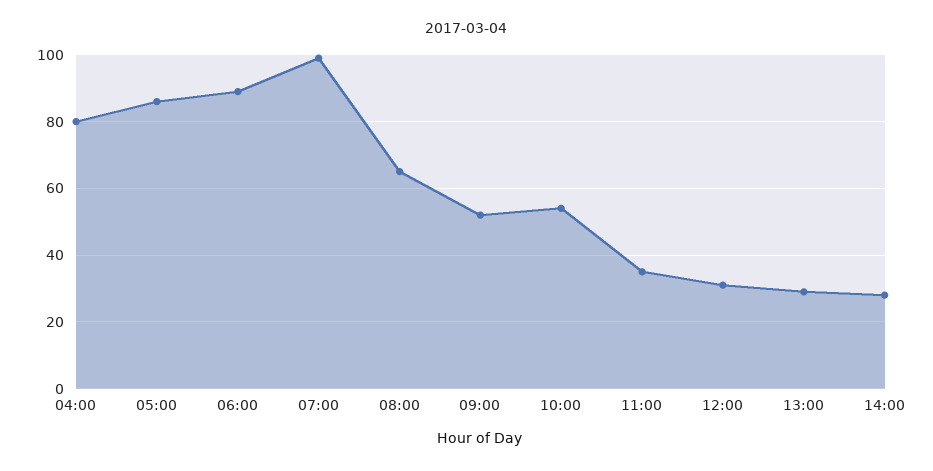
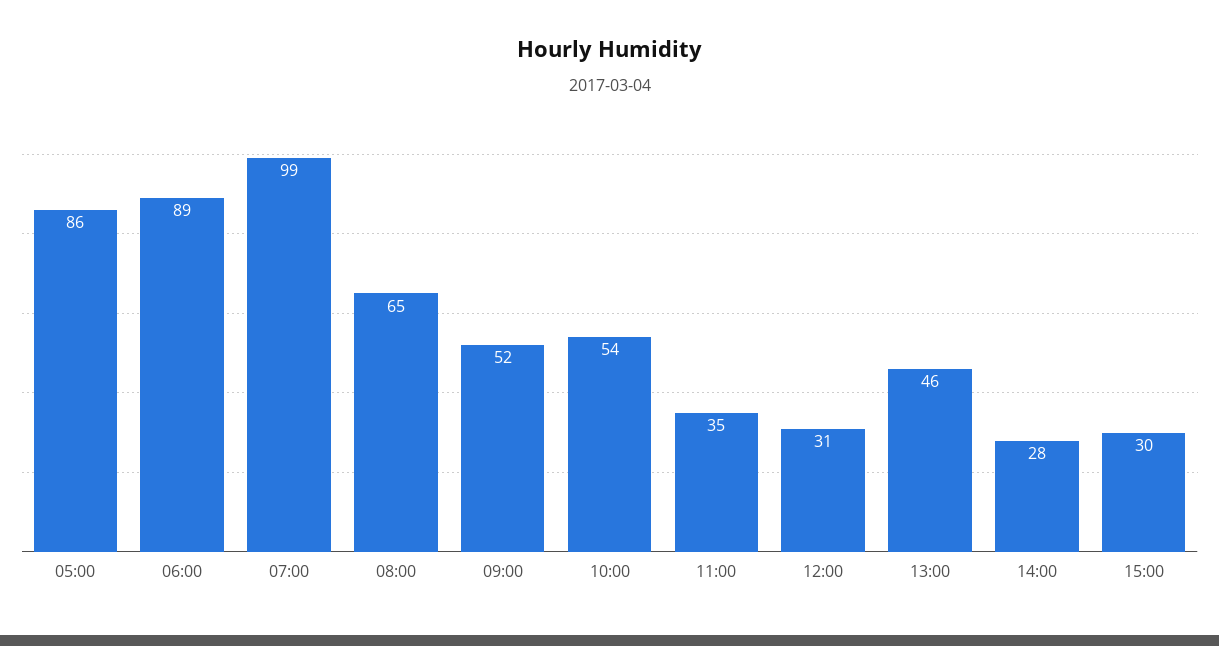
04:00: 80 -> none
13:00: 30 -> 46
15:00: none -> 30

